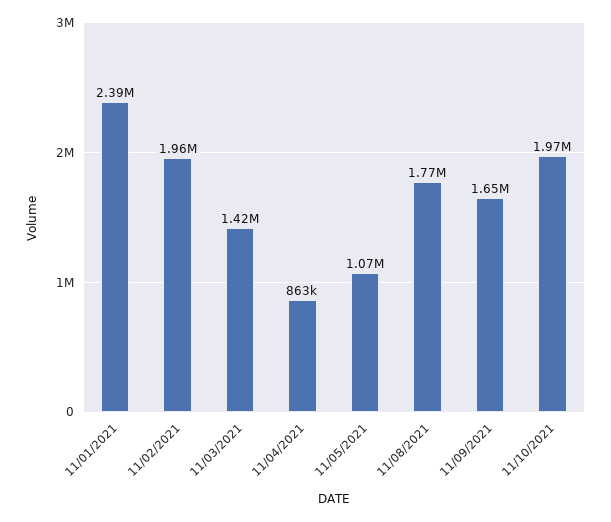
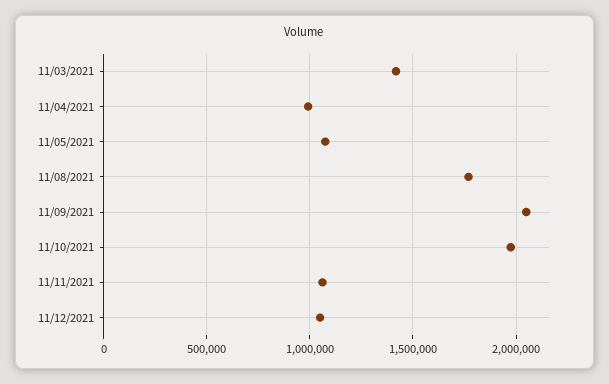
11/01/2021: 2390000 -> none
11/02/2021: 1960000 -> none
11/04/2021: 863000 -> 1000000
11/09/2021: 1650000 -> 2050000
11/11/2021: none -> 1050000
11/12/2021: none -> 1050000

